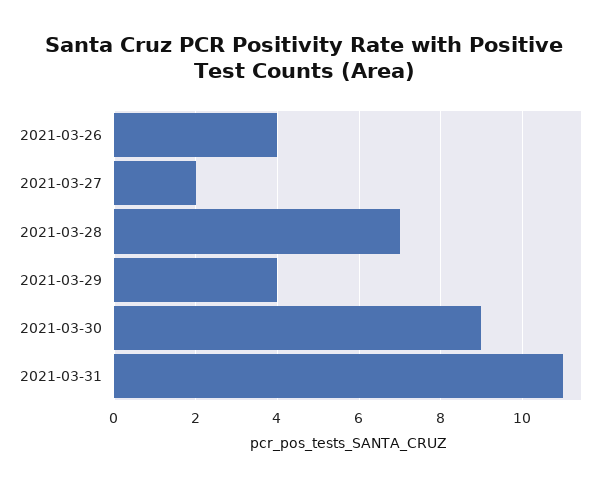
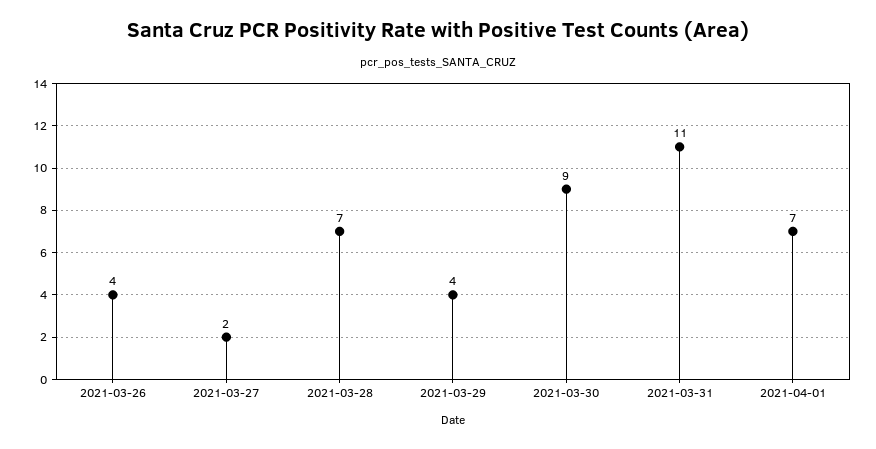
2021-04-01: none -> 7

